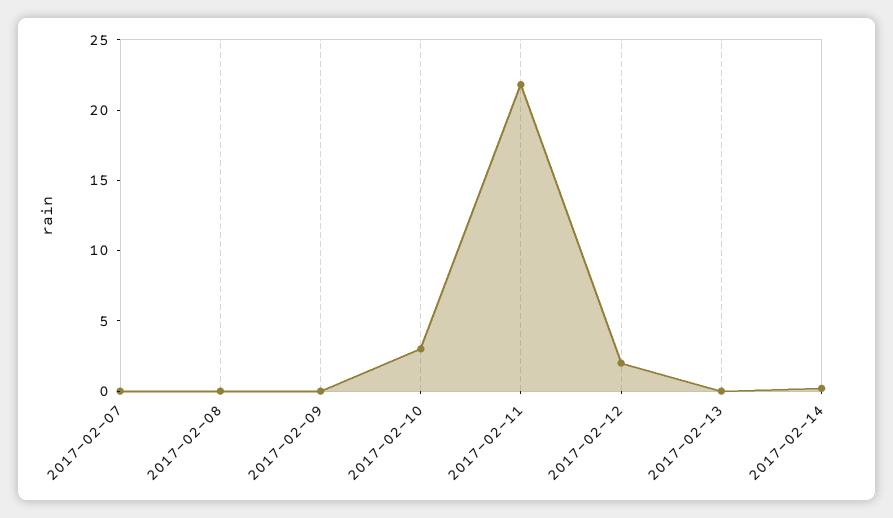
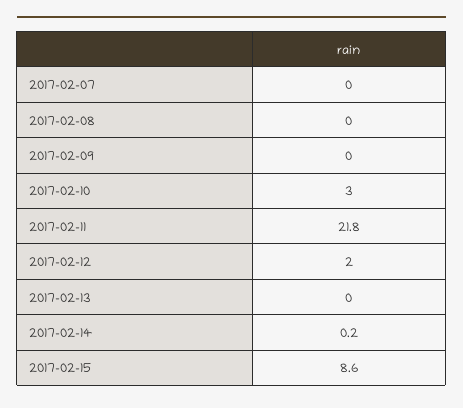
2017-02-15: none -> 8.6

